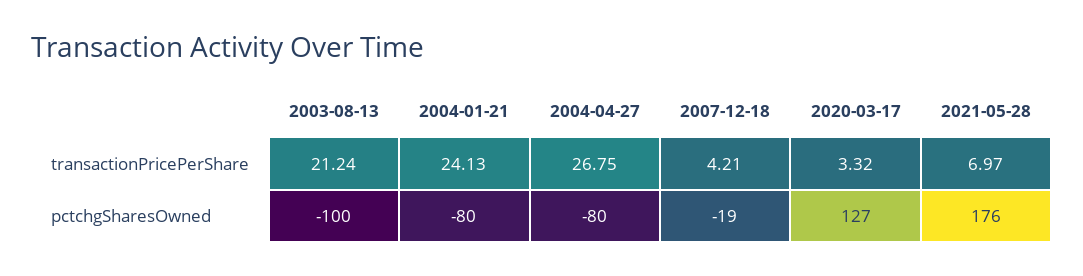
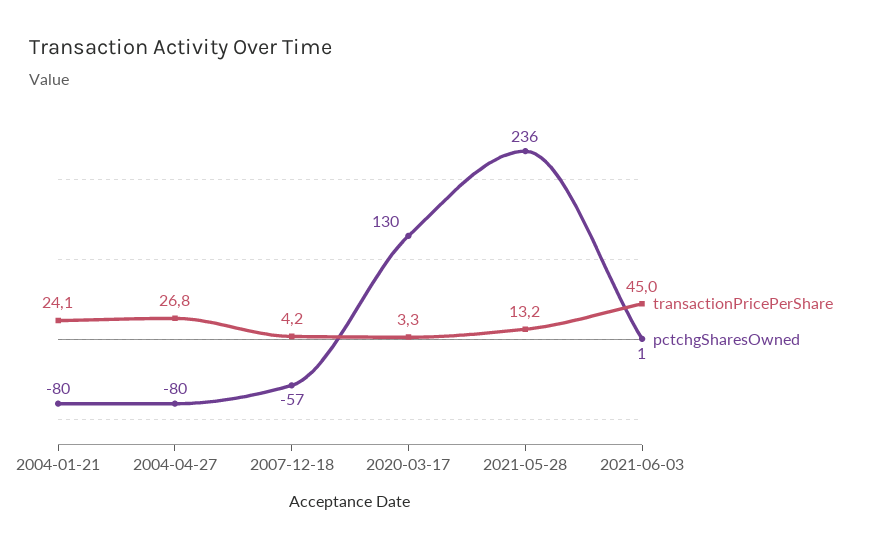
transactionPricePerShare, 2003-08-13: 21.24 -> none
transactionPricePerShare, 2021-05-28: 6.97 -> 13.2
pctchgSharesOwned, 2003-08-13: -100 -> none
pctchgSharesOwned, 2007-12-18: -19 -> -57
pctchgSharesOwned, 2020-03-17: 127 -> 130
pctchgSharesOwned, 2021-05-28: 176 -> 236
transactionPricePerShare, 2021-06-03: none -> 45
pctchgSharesOwned, 2021-06-03: none -> 1

